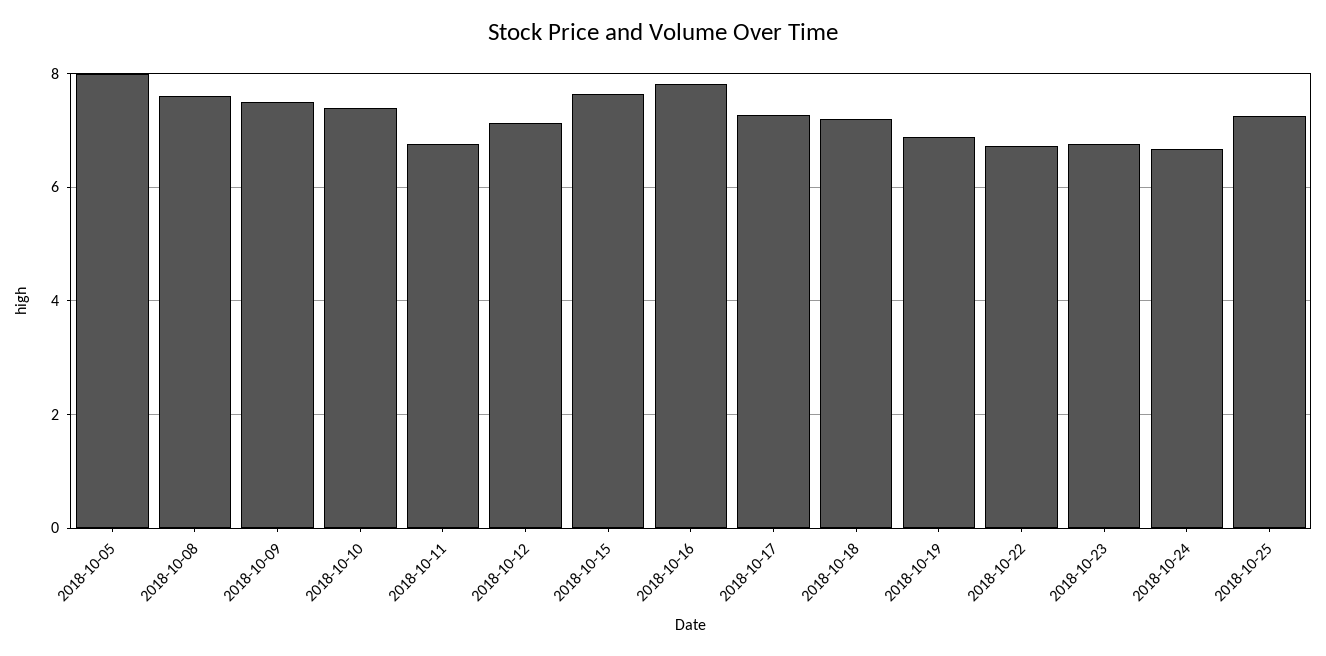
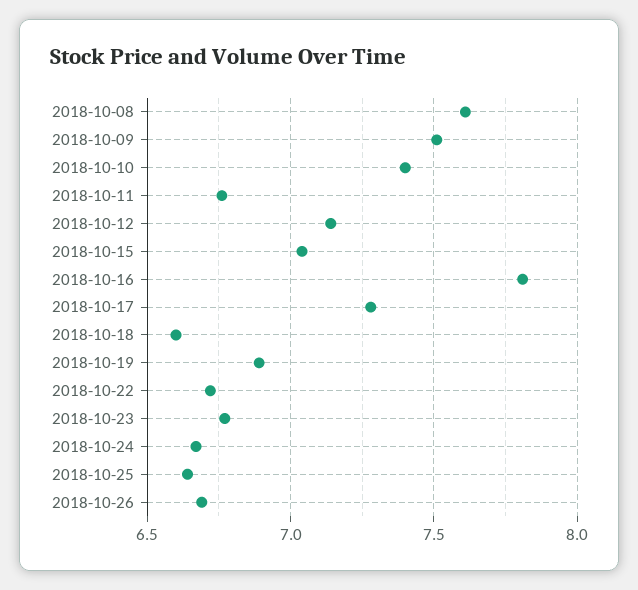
2018-10-05: 8 -> none
2018-10-15: 7.6 -> 7.05
2018-10-18: 7.2 -> 6.6
2018-10-25: 7.2 -> 6.65
2018-10-26: none -> 6.7

